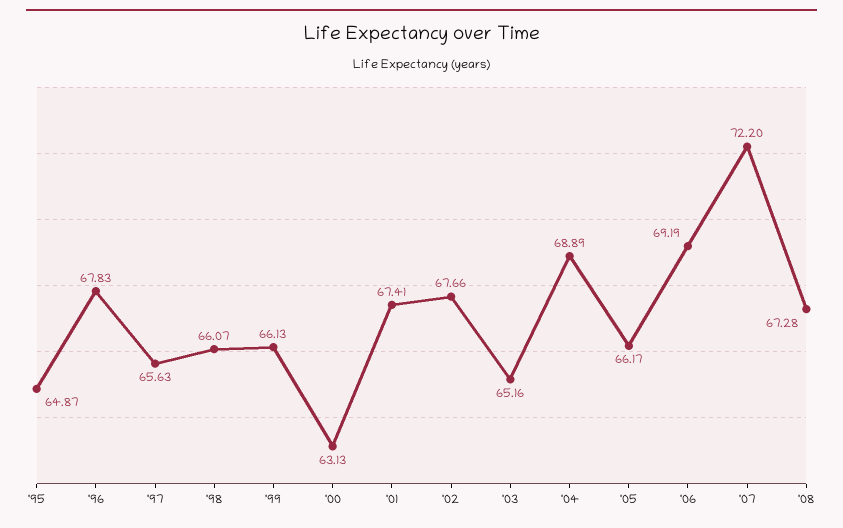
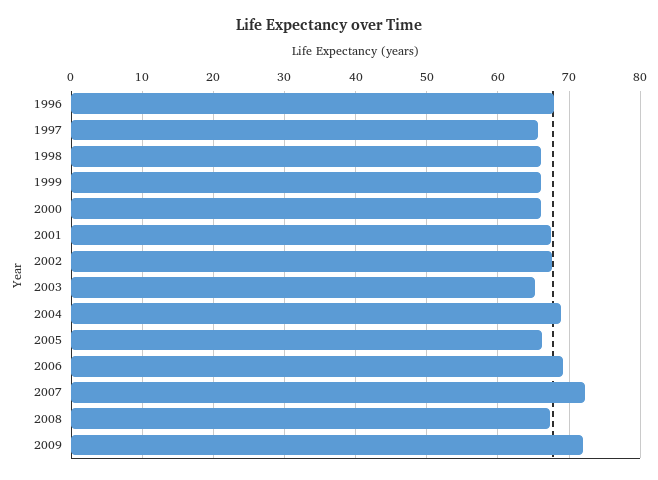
'95: 64.87 -> none
'00: 63.13 -> 66
2009: none -> 72

